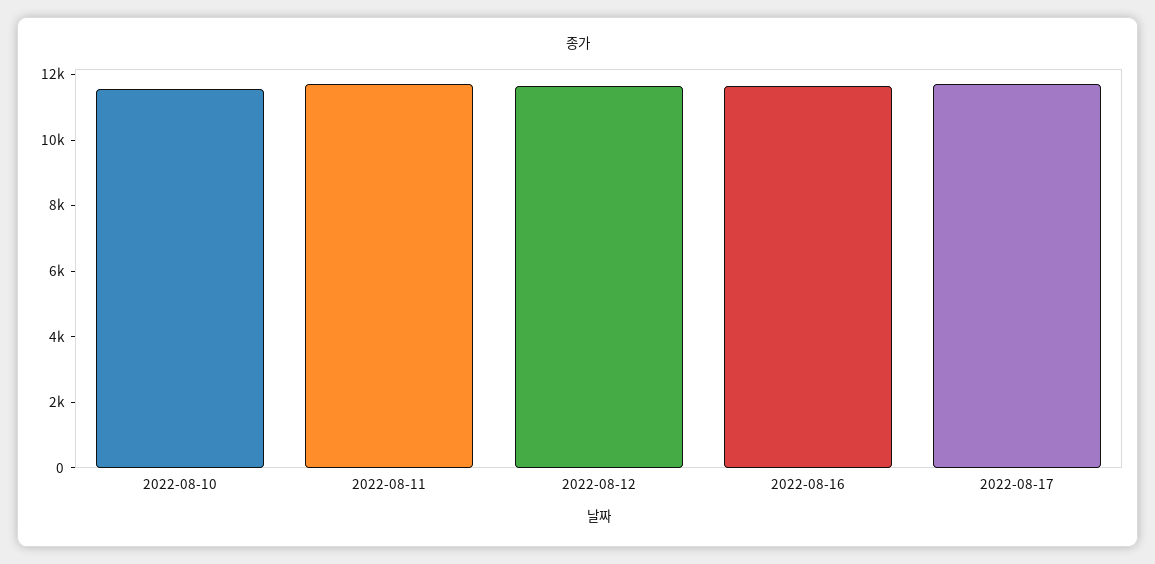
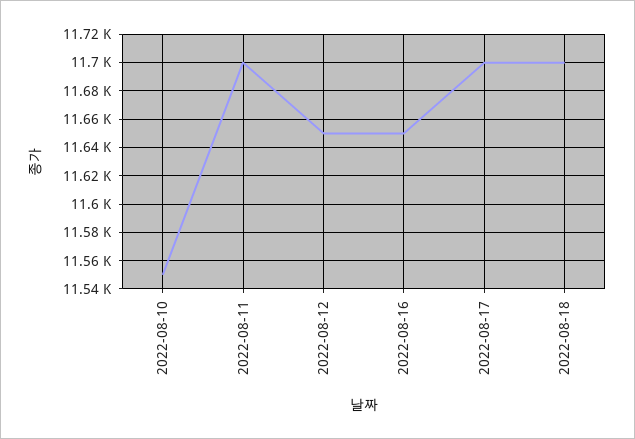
2022-08-18: none -> 11700

